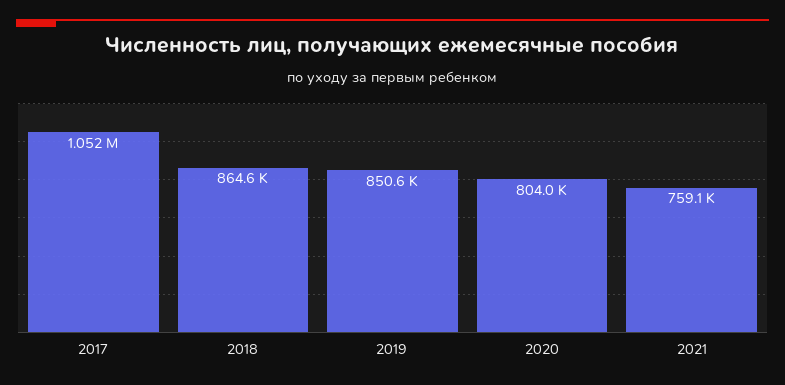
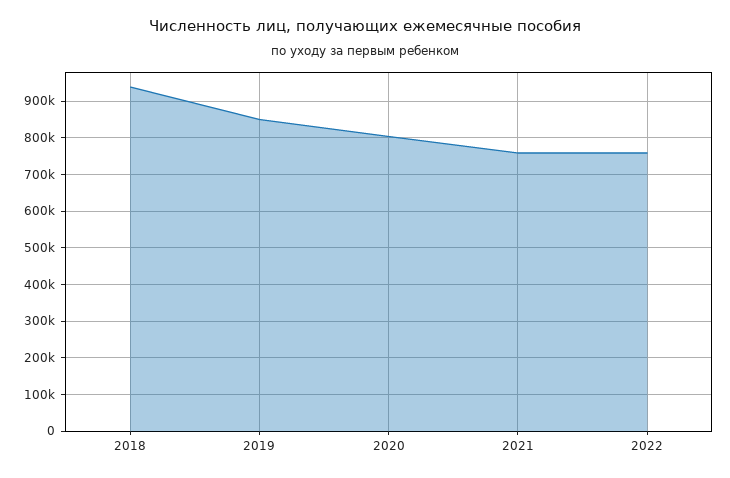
2017: 1052000 -> none
2018: 864600 -> 940000
2022: none -> 760000

